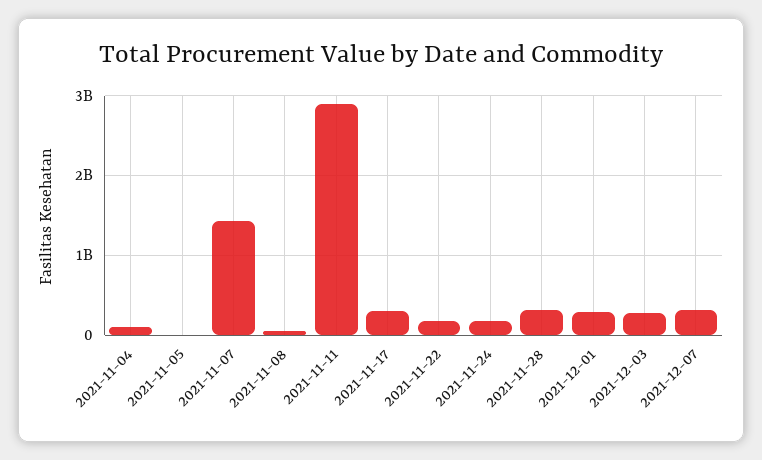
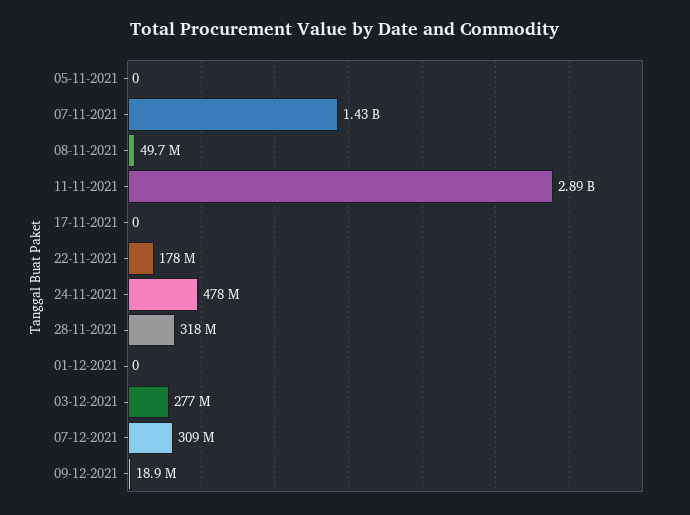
2021-11-04: 100000000 -> none
2021-11-17: 300000000 -> 0
2021-11-24: 200000000 -> 478000000
2021-12-01: 300000000 -> 0
09-12-2021: none -> 18900000

